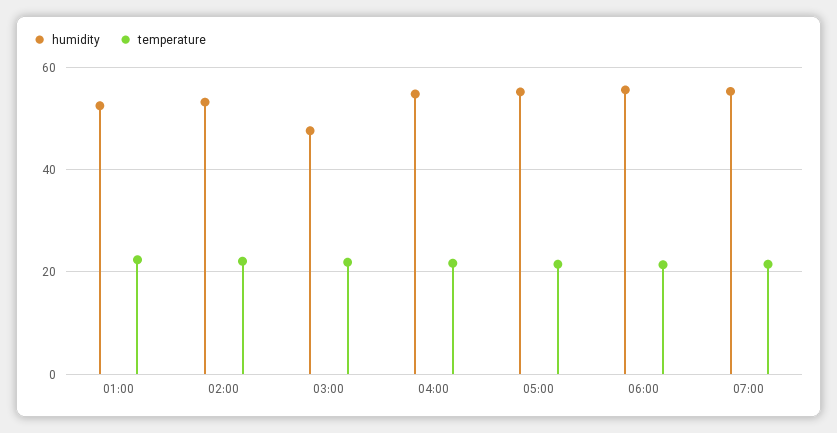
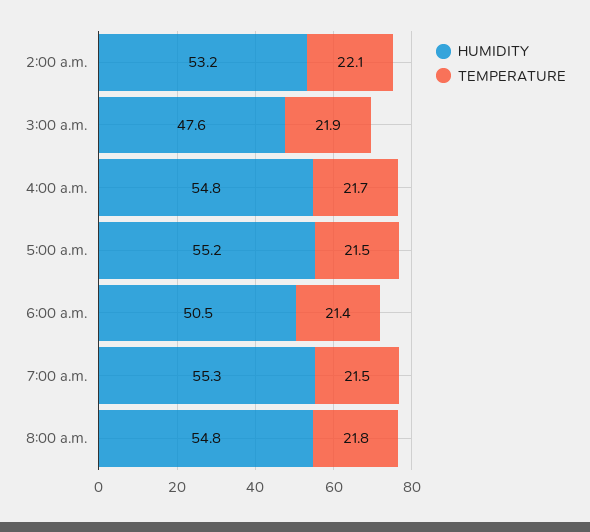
humidity, 01:00: 52 -> none
temperature, 01:00: 22 -> none
humidity, 06:00: 56 -> 50.5
humidity, 8:00 a.m.: none -> 54.8
temperature, 8:00 a.m.: none -> 21.8

